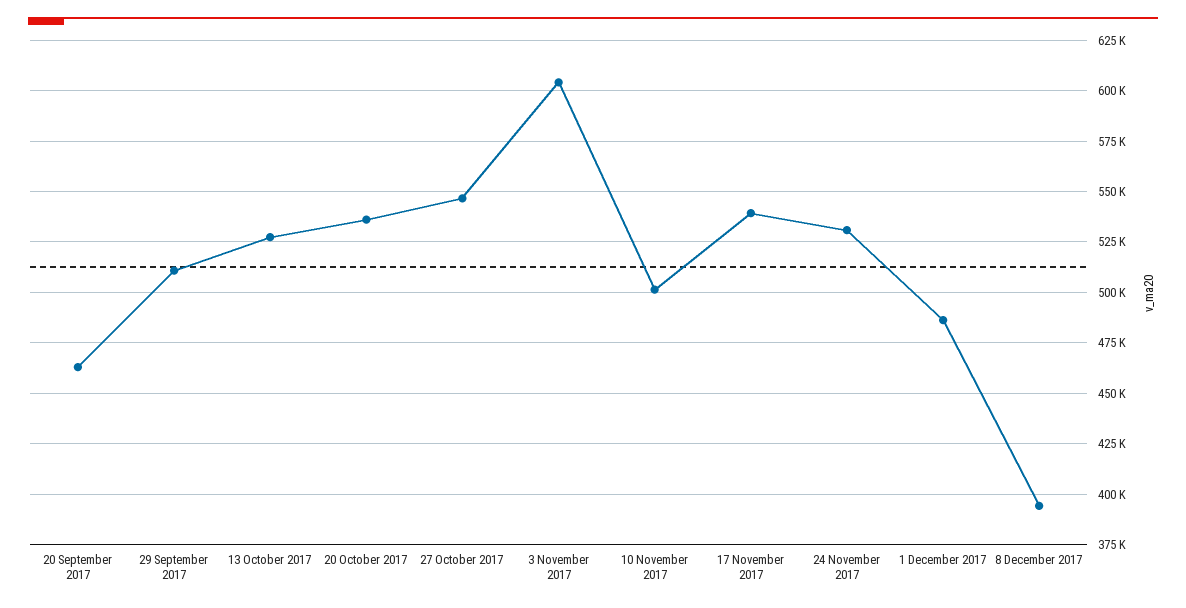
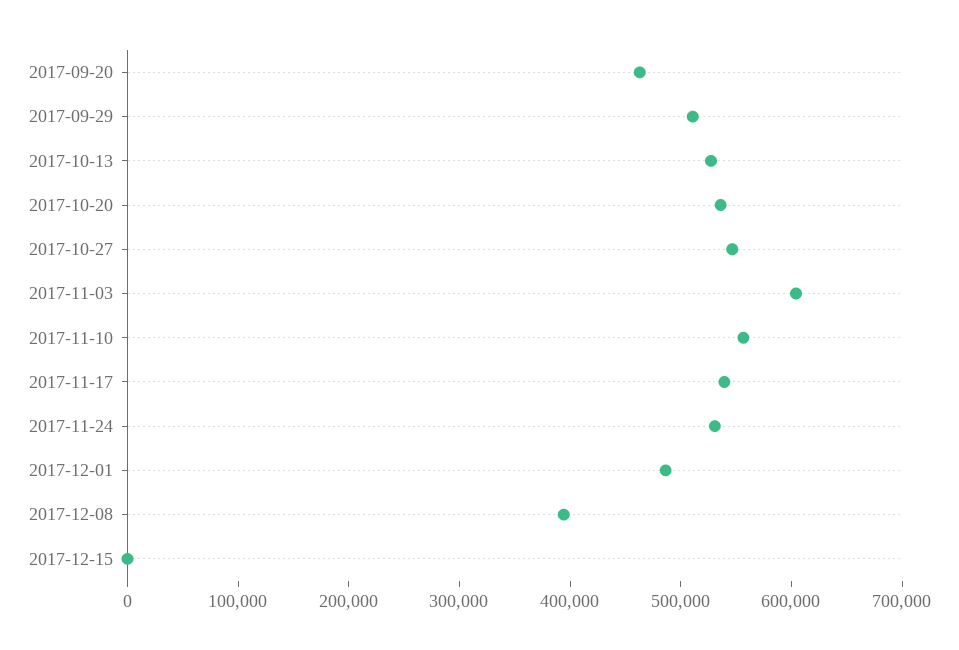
10 November 2017: 500000 -> 560000
2017-12-15: none -> 0

